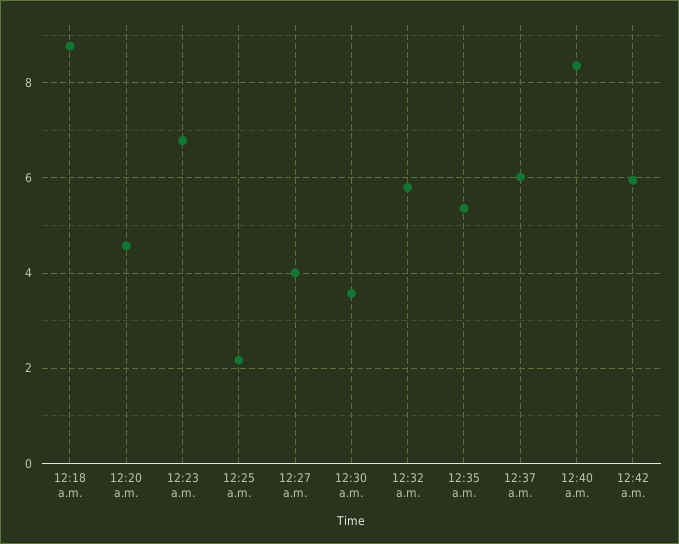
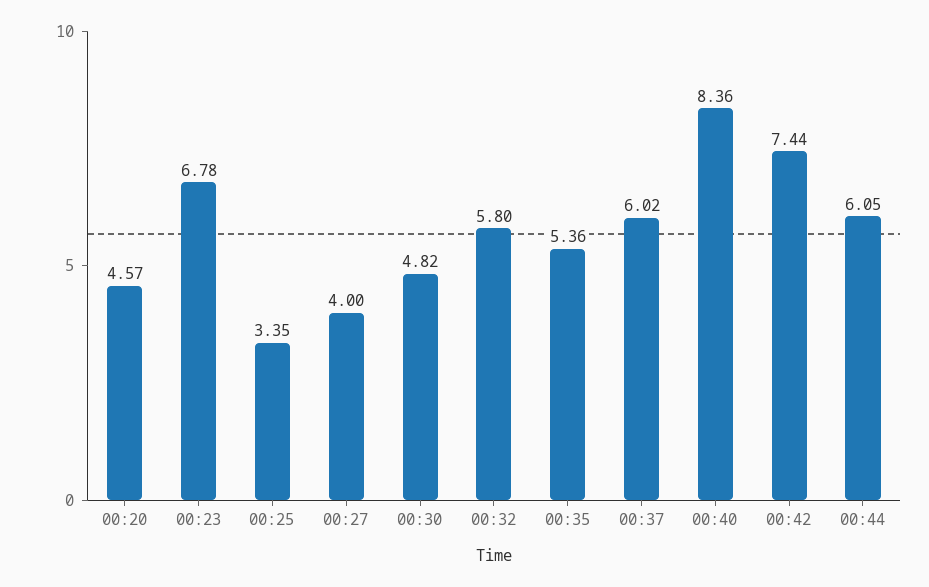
12:18 a.m.: 8.8 -> none
12:25 a.m.: 2.2 -> 3.35
12:30 a.m.: 3.6 -> 4.82
12:42 a.m.: 6 -> 7.44
00:44: none -> 6.05

